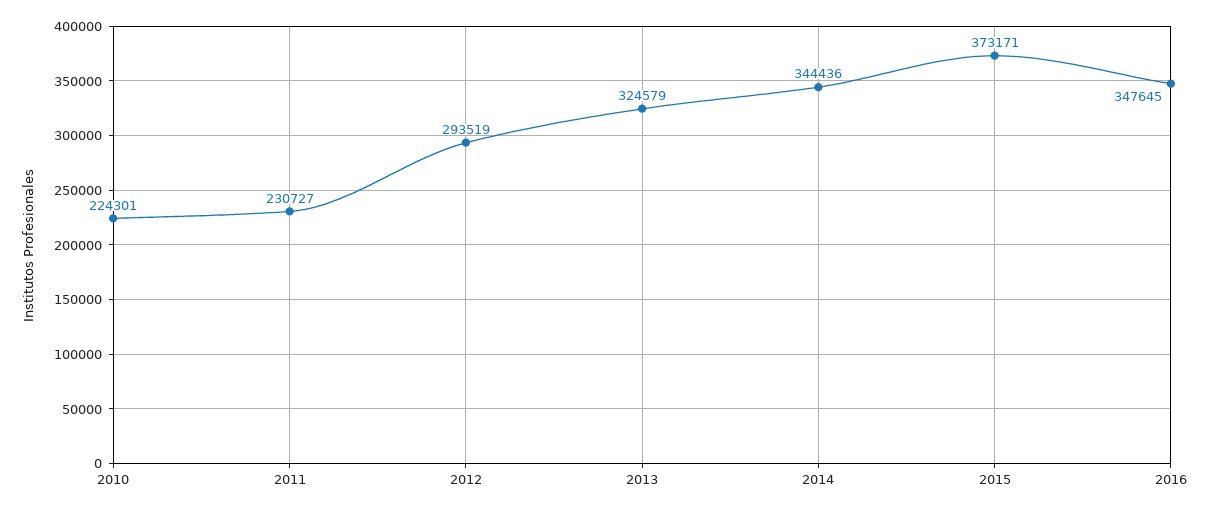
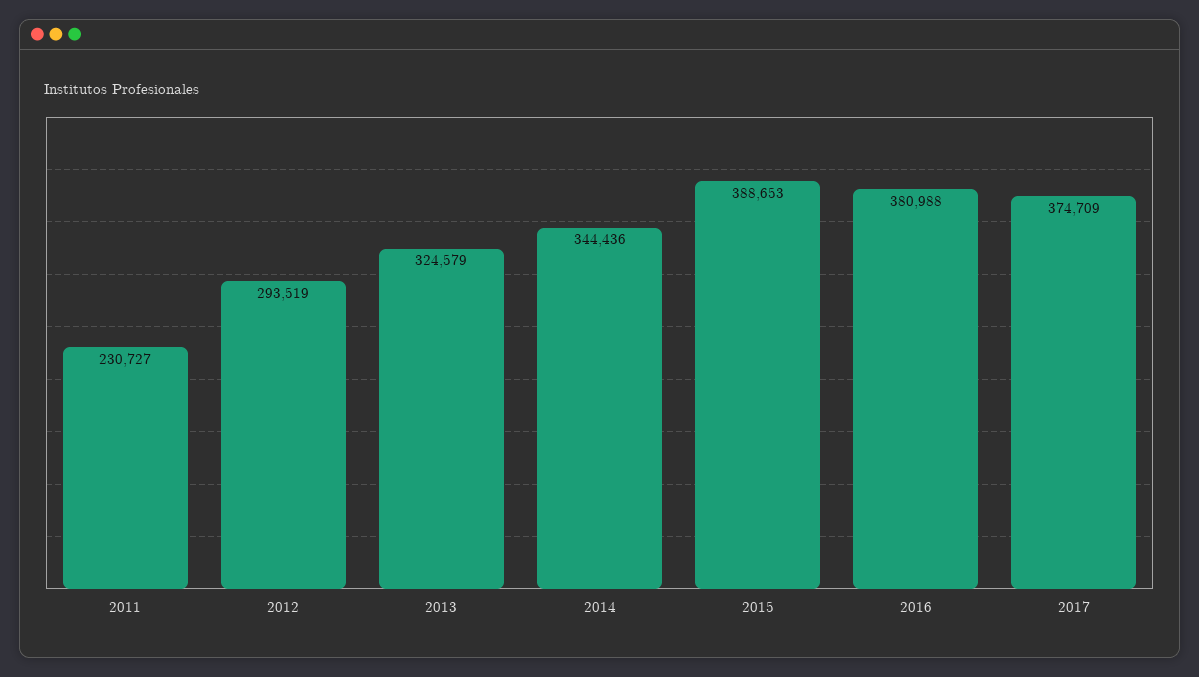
2010: 224301 -> none
2015: 373171 -> 388653
2016: 347645 -> 380988
2017: none -> 374709

